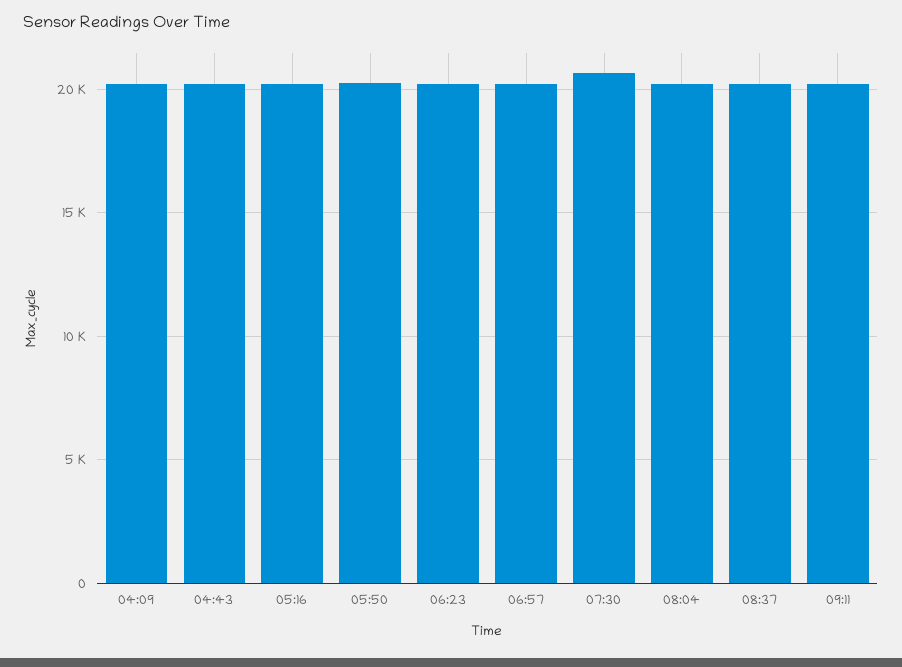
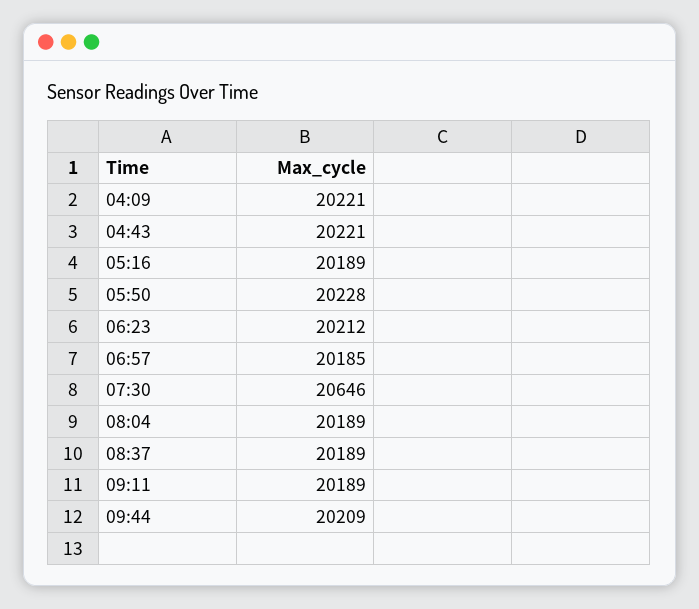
09:44: none -> 20209

